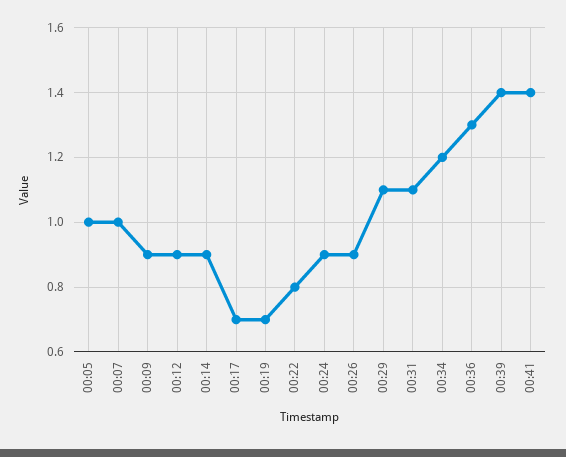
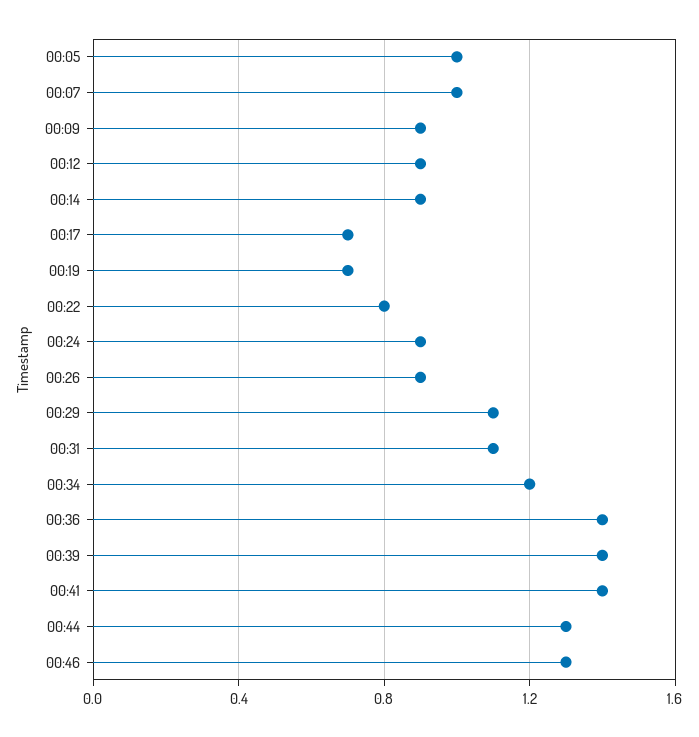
00:36: 1.3 -> 1.4
00:44: none -> 1.3
00:46: none -> 1.3

